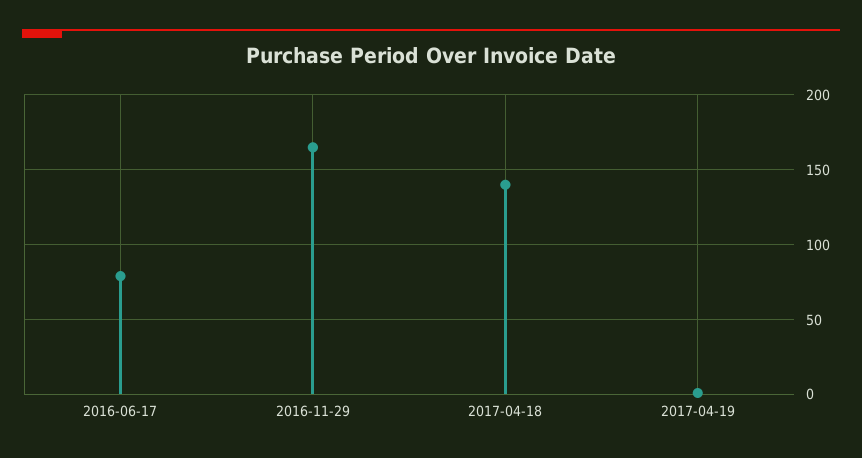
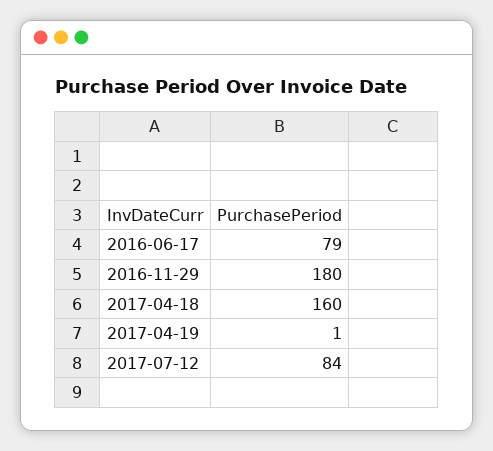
2016-11-29: 165 -> 180
2017-04-18: 140 -> 160
2017-07-12: none -> 84

